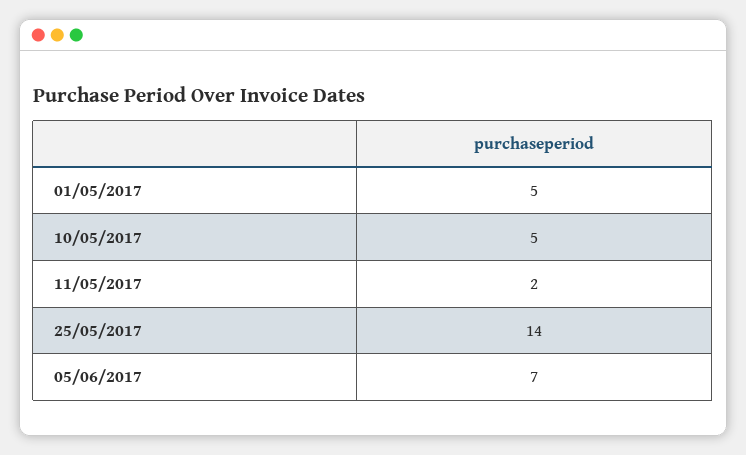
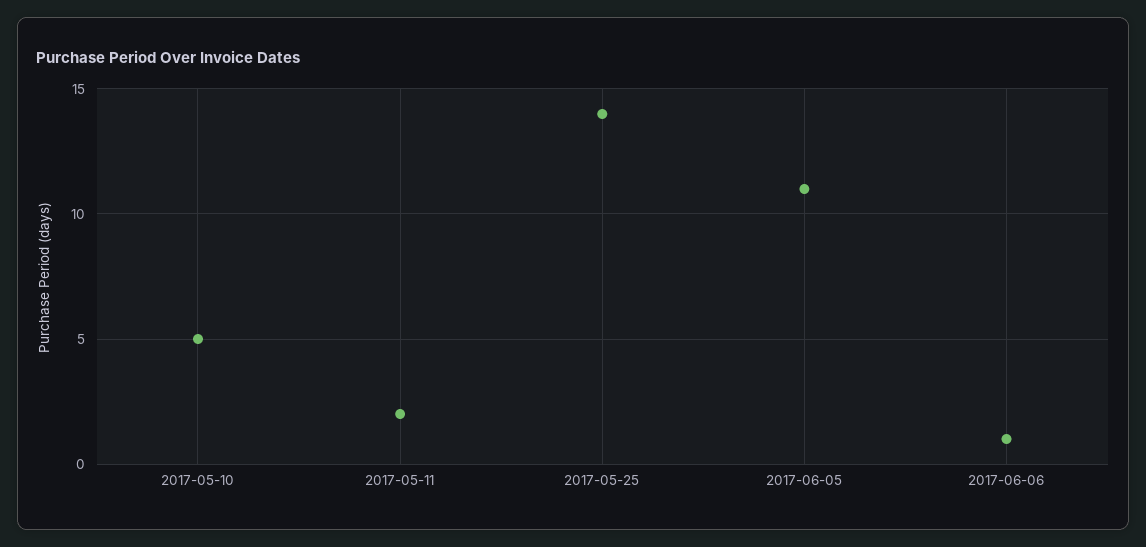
01/05/2017: 5 -> none
05/06/2017: 7 -> 11
2017-06-06: none -> 1

